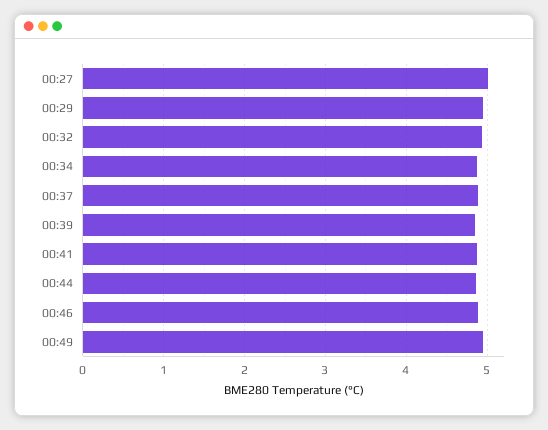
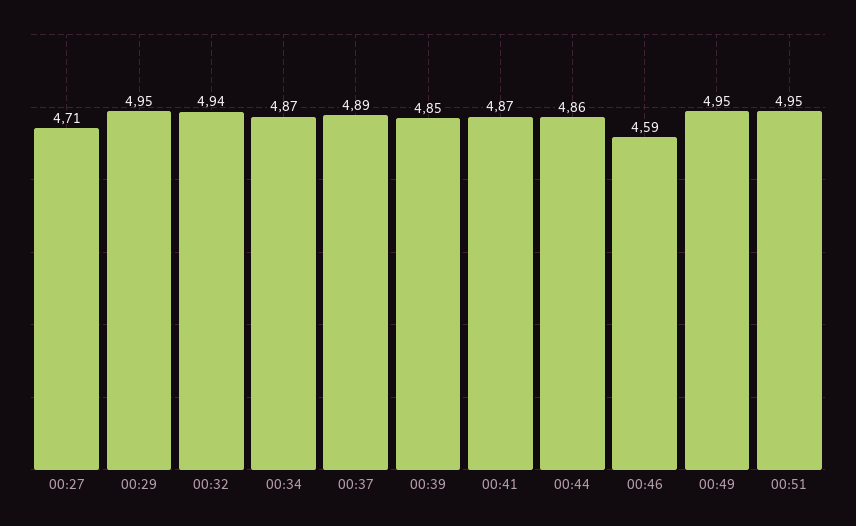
00:27: 5 -> 4.71
00:46: 4.9 -> 4.59
00:51: none -> 4.95

